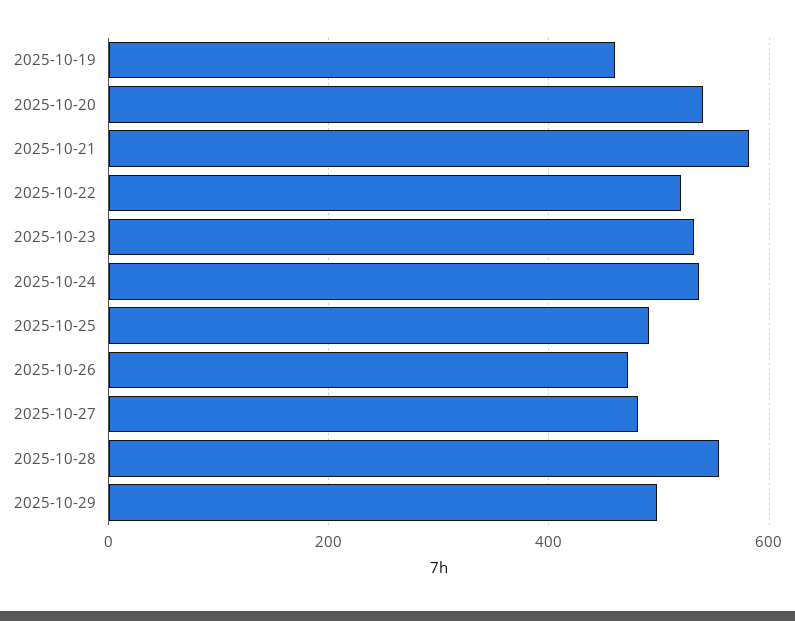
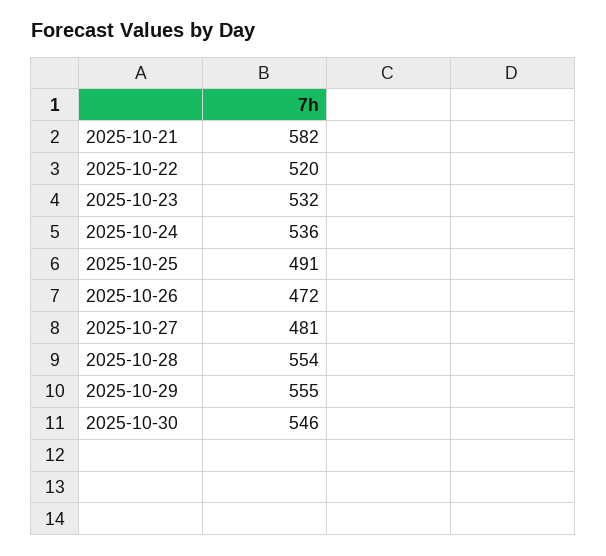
2025-10-19: 460 -> none
2025-10-20: 540 -> none
2025-10-29: 500 -> 555
2025-10-30: none -> 546

